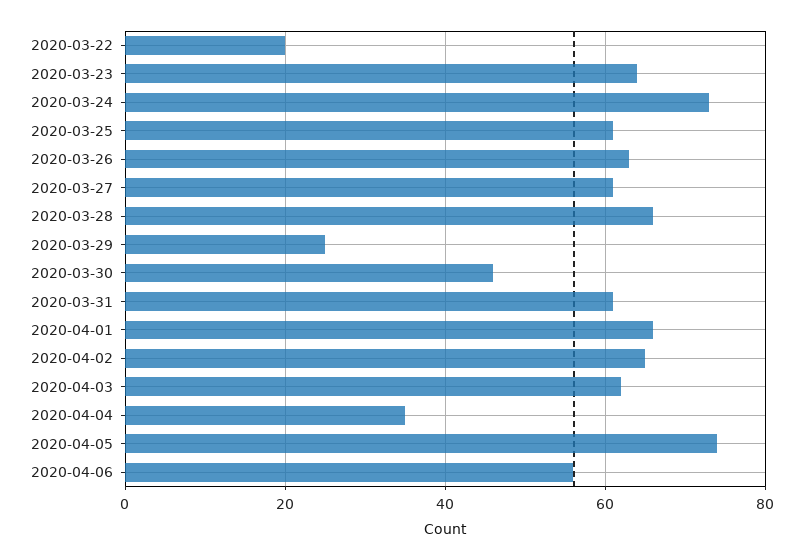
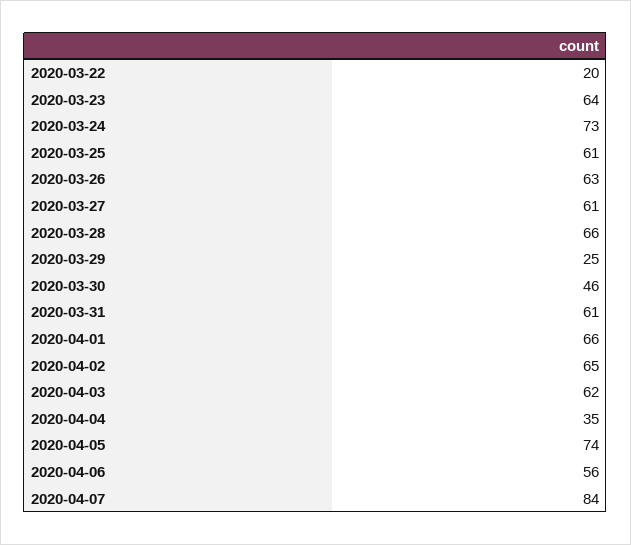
2020-04-07: none -> 84

